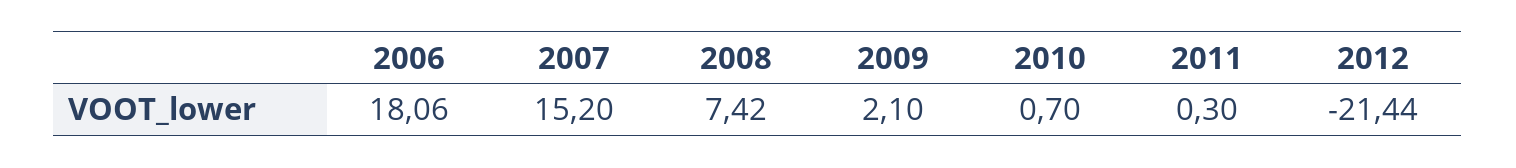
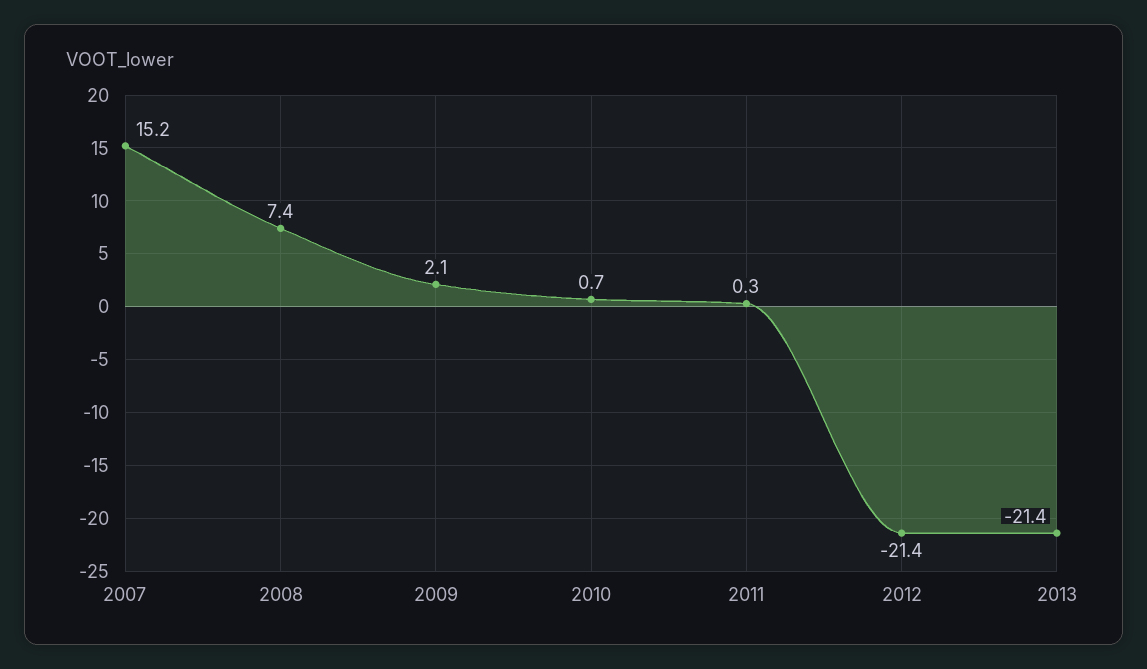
2006: 18.06 -> none
2013: none -> -21.4

